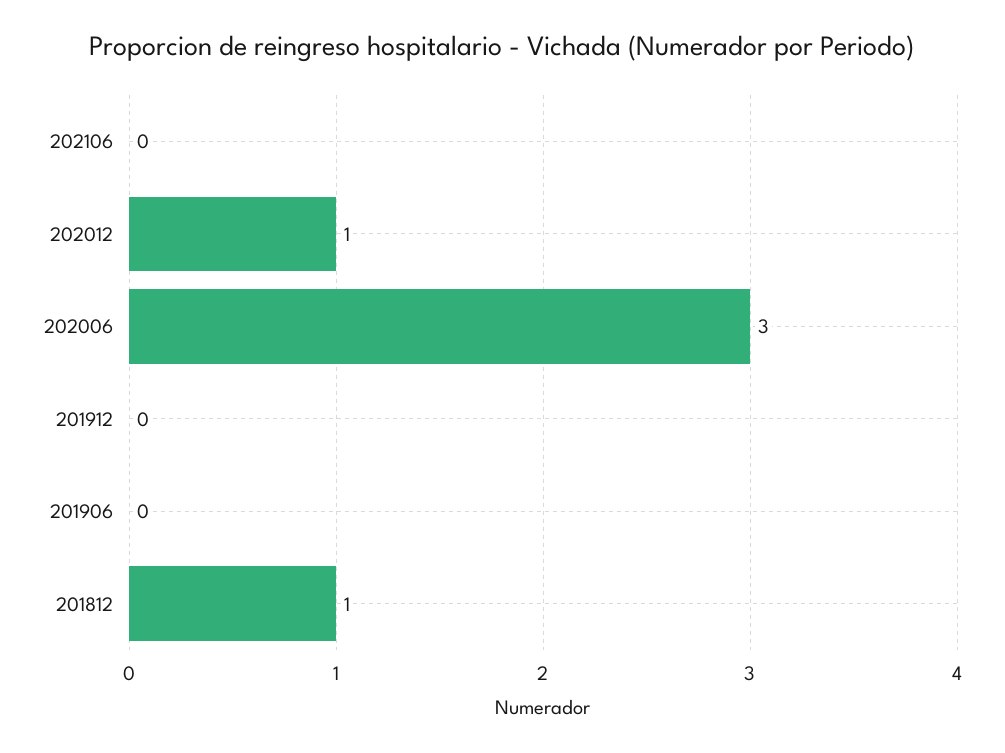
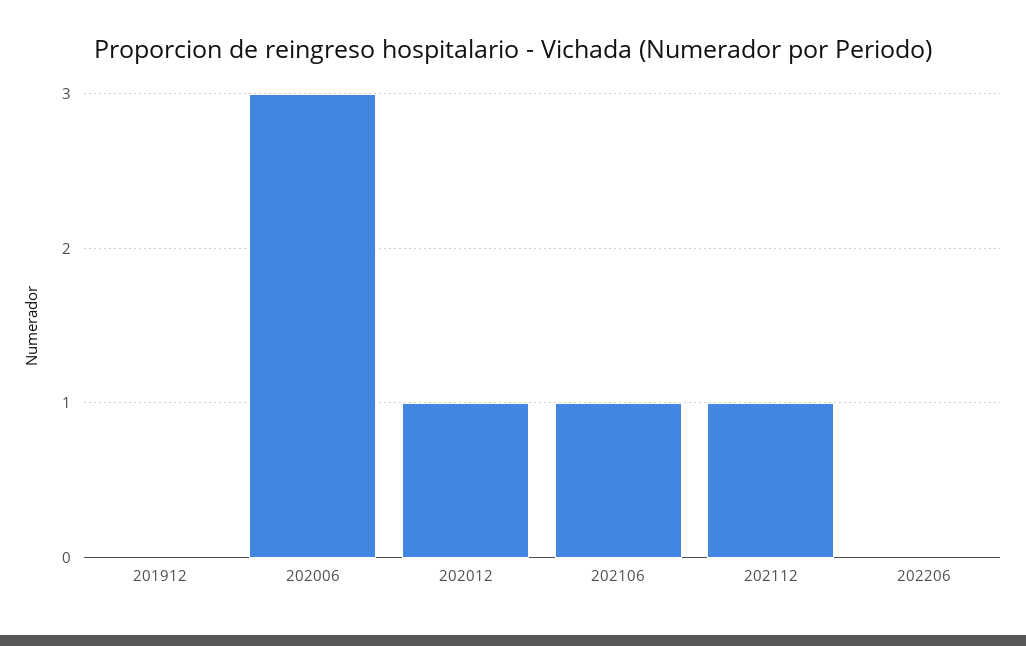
202106: 0 -> 1
201906: 0 -> none
201812: 1 -> none
202112: none -> 1
202206: none -> 0

